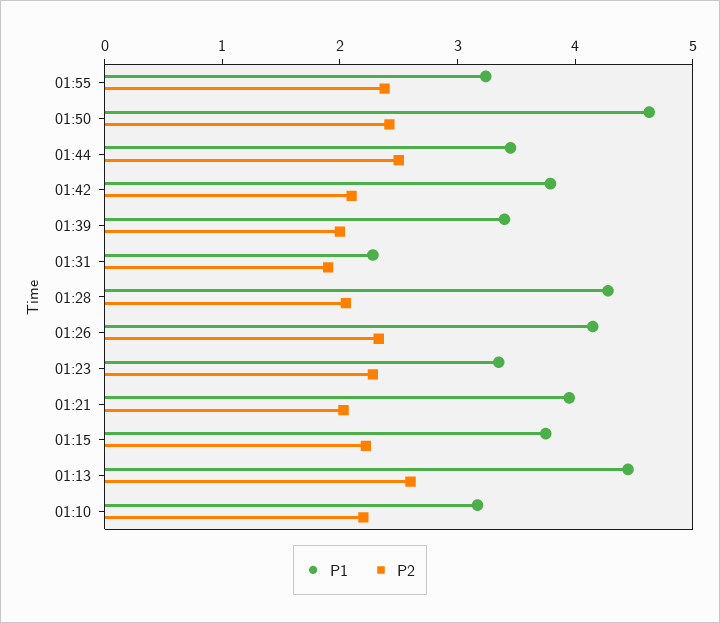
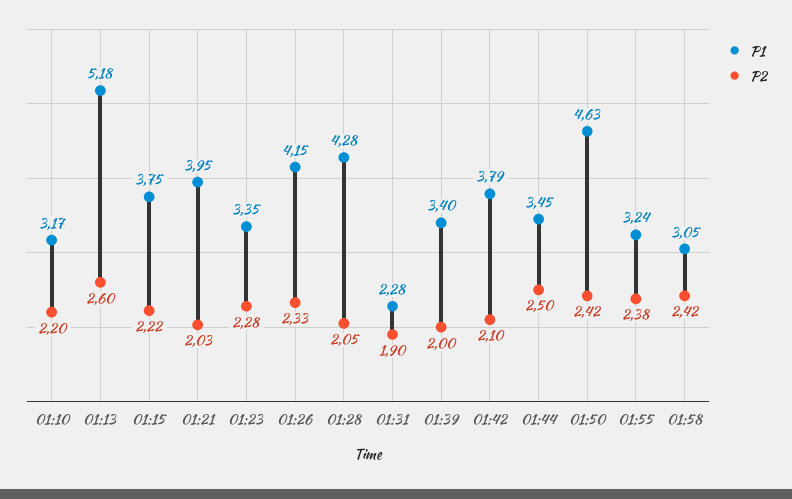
P1, 01:13: 4.4 -> 5.18
P1, 01:58: none -> 3.05
P2, 01:58: none -> 2.42

